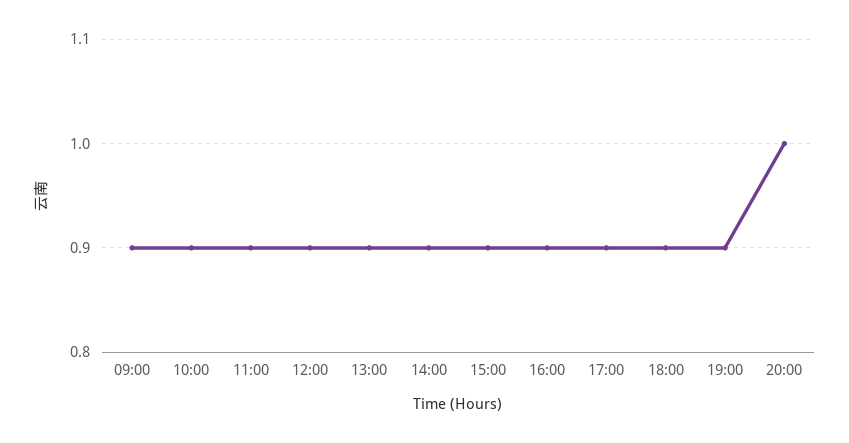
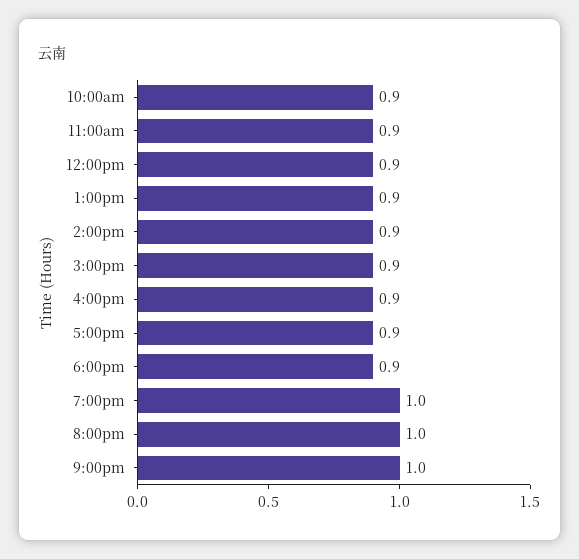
09:00: 0.9 -> none
19:00: 0.9 -> 1
9:00pm: none -> 1

